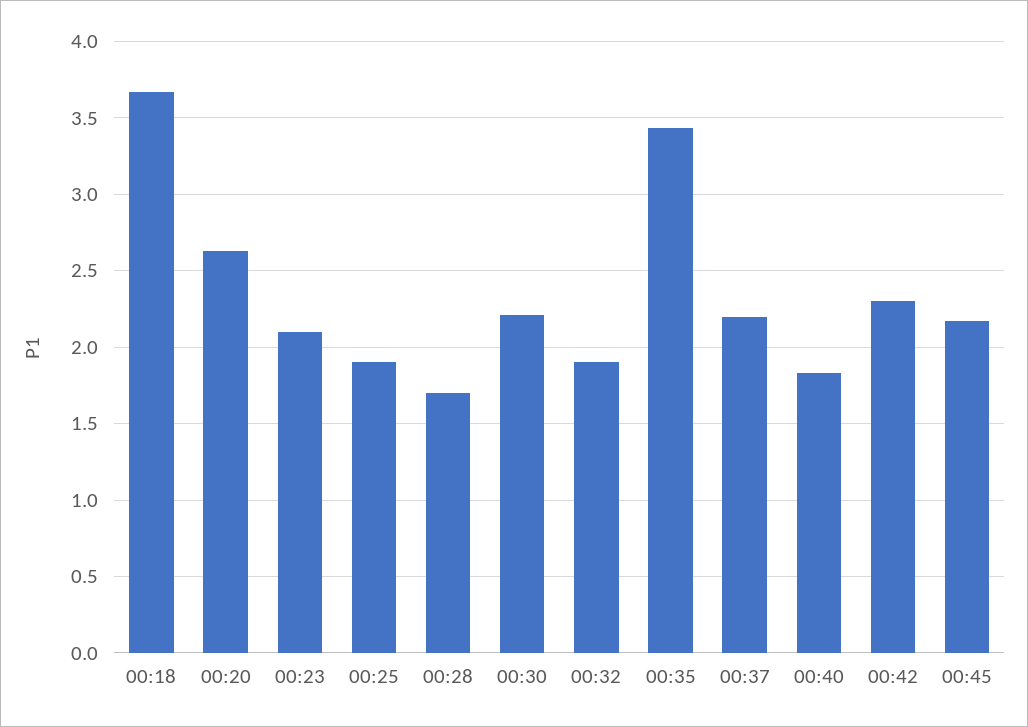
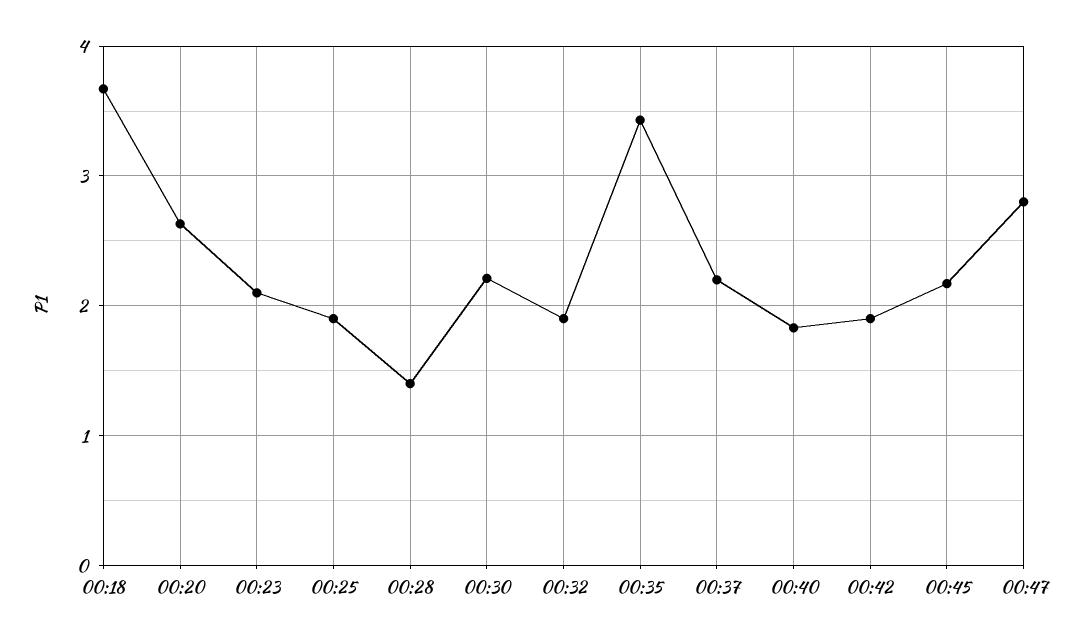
00:28: 1.7 -> 1.4
00:42: 2.3 -> 1.9
00:47: none -> 2.8

